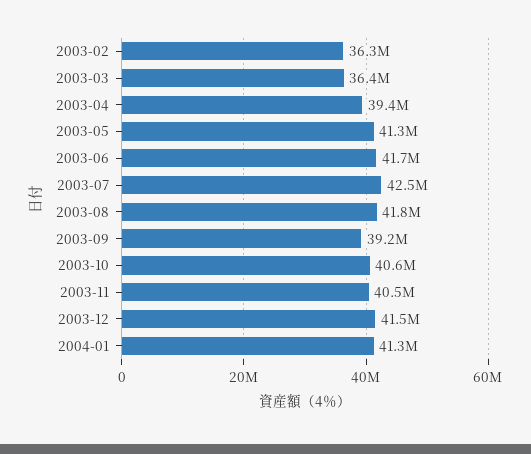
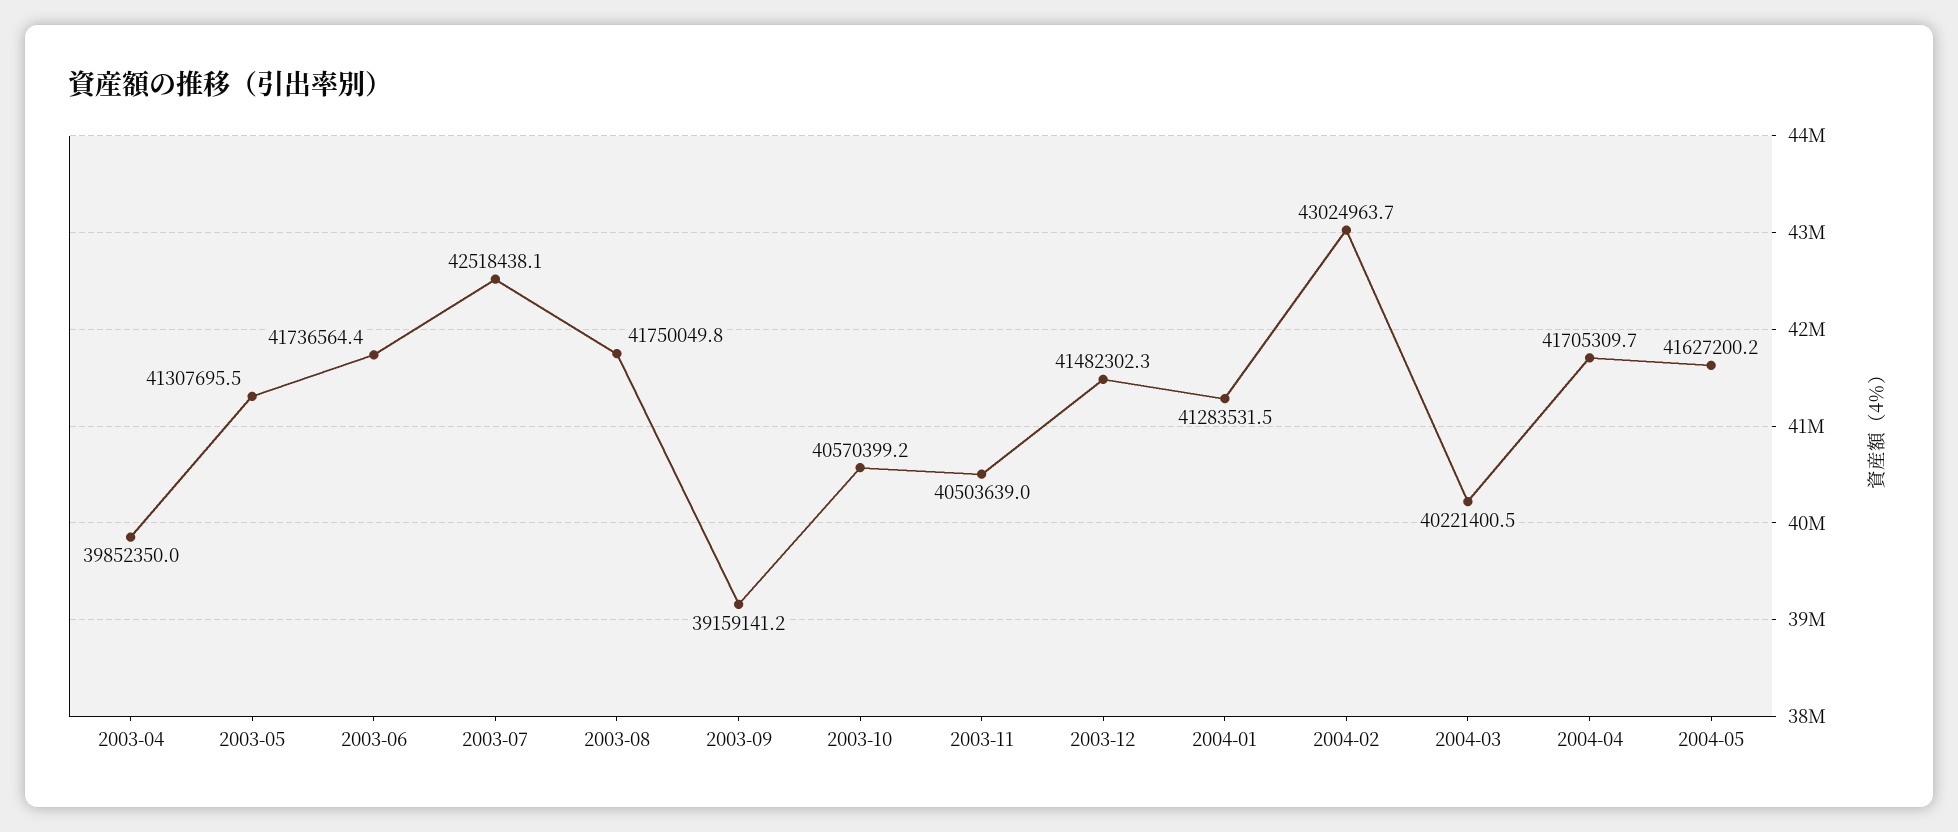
2003-02: 36300000 -> none
2003-03: 36400000 -> none
2003-04: 39400000 -> 39852350
2004-02: none -> 43024963.7
2004-03: none -> 40221400.5
2004-04: none -> 41705309.7
2004-05: none -> 41627200.2

